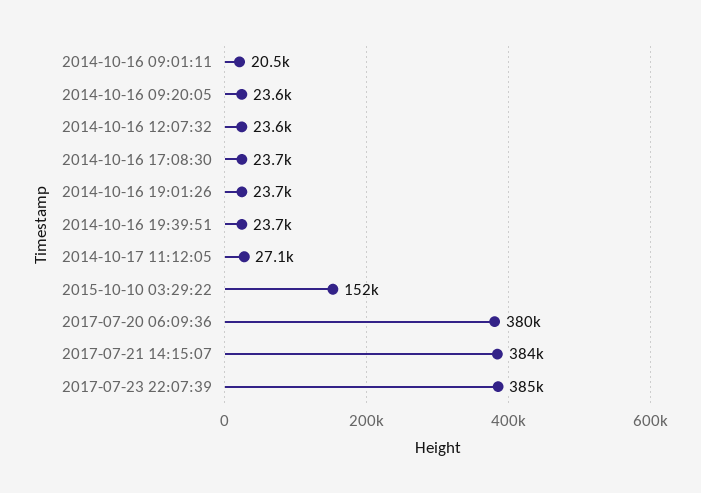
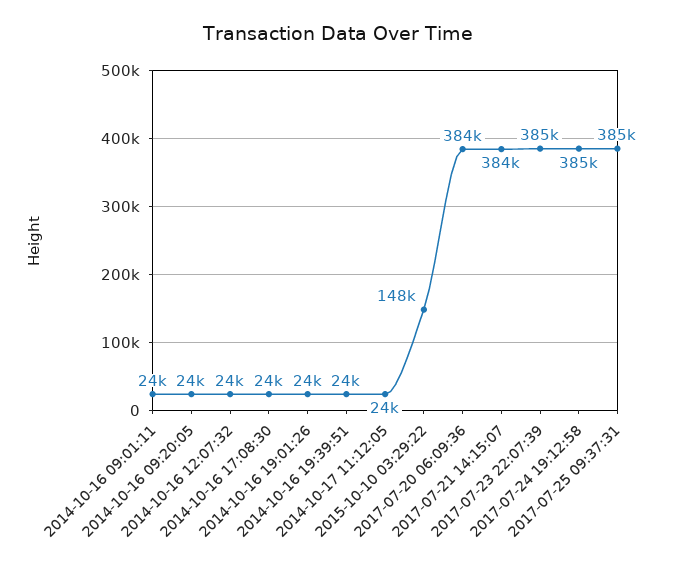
2014-10-16 09:01:11: 20500 -> 24000
2014-10-17 11:12:05: 27100 -> 24000
2015-10-10 03:29:22: 152000 -> 148000
2017-07-20 06:09:36: 380000 -> 384000
2017-07-24 19:12:58: none -> 385000
2017-07-25 09:37:31: none -> 385000

